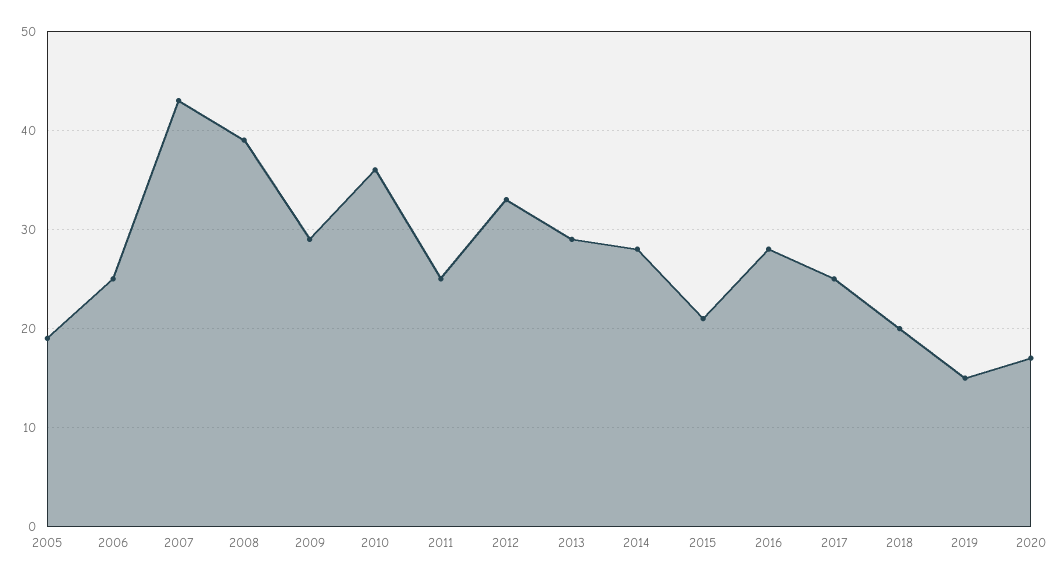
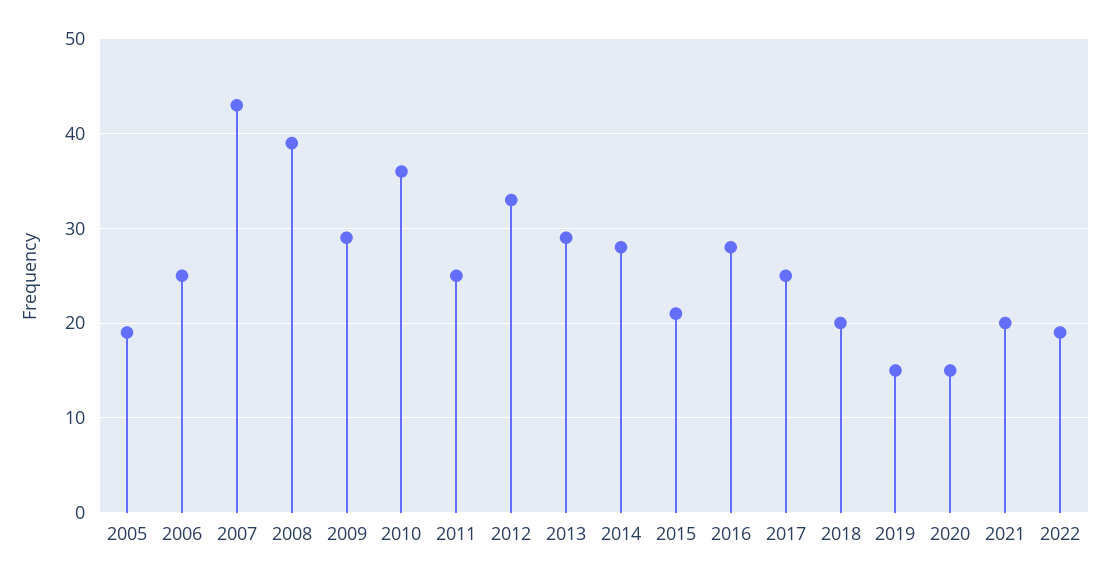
2020: 17 -> 15
2021: none -> 20
2022: none -> 19

